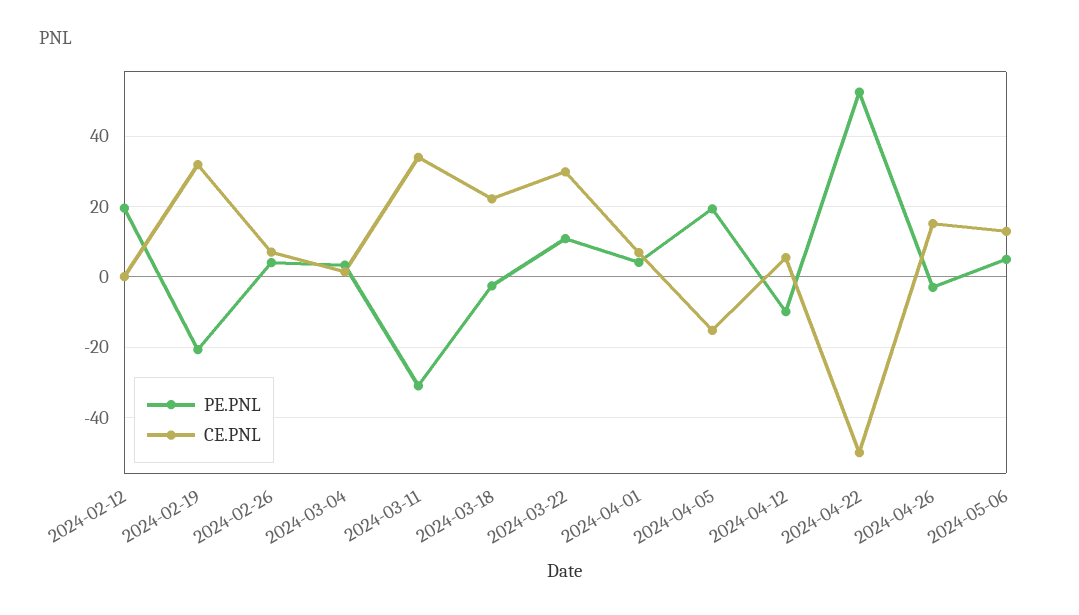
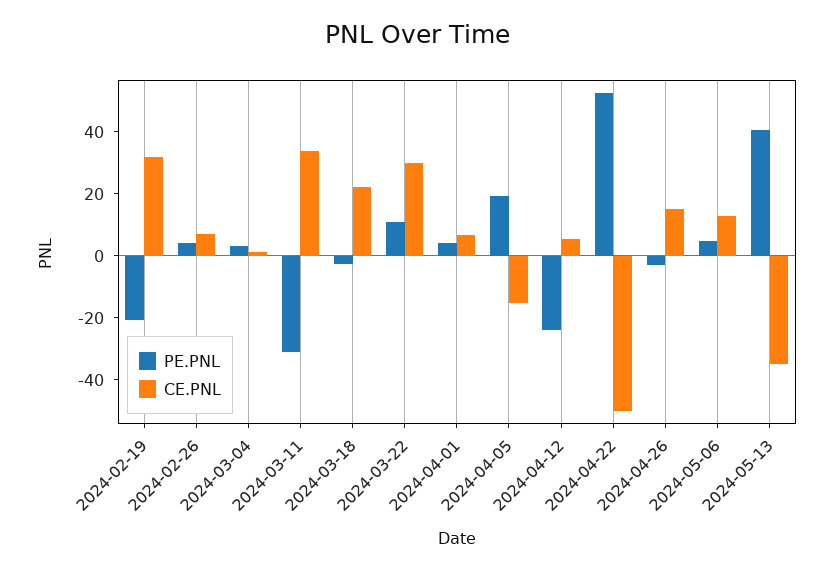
PE.PNL, 2024-02-12: 20 -> none
CE.PNL, 2024-02-12: 0 -> none
PE.PNL, 2024-04-12: -10 -> -25
PE.PNL, 2024-05-13: none -> 40
CE.PNL, 2024-05-13: none -> -35

